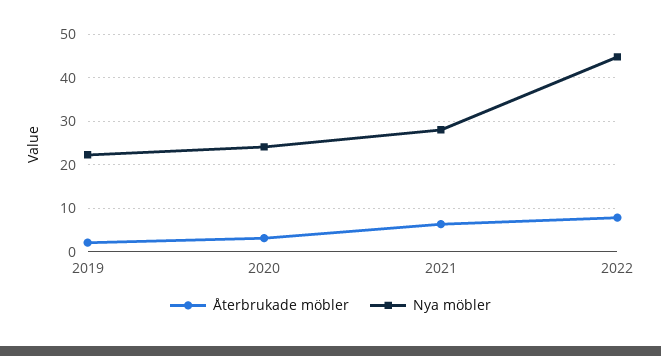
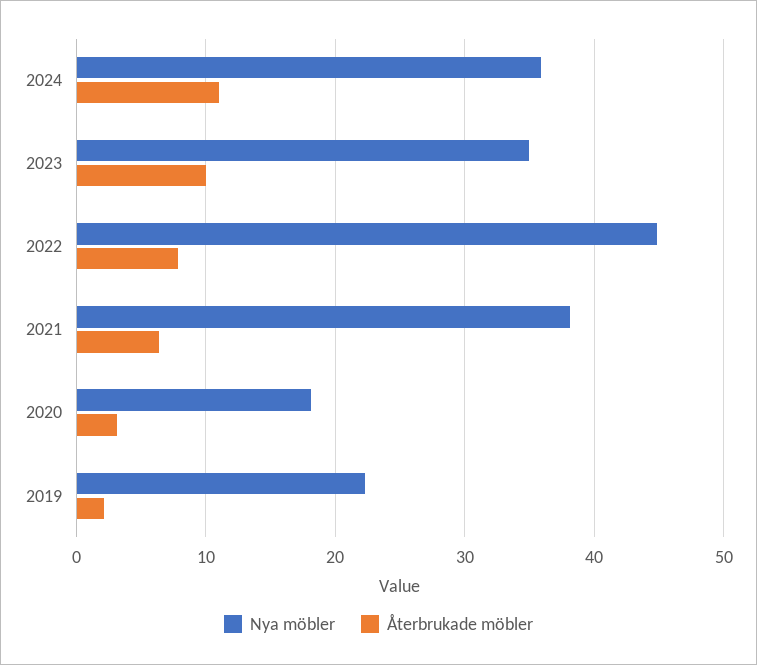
Nya möbler, 2020: 24 -> 18
Nya möbler, 2021: 28 -> 38
Nya möbler, 2024: none -> 36
Återbrukade möbler, 2024: none -> 11
Nya möbler, 2023: none -> 35
Återbrukade möbler, 2023: none -> 10

